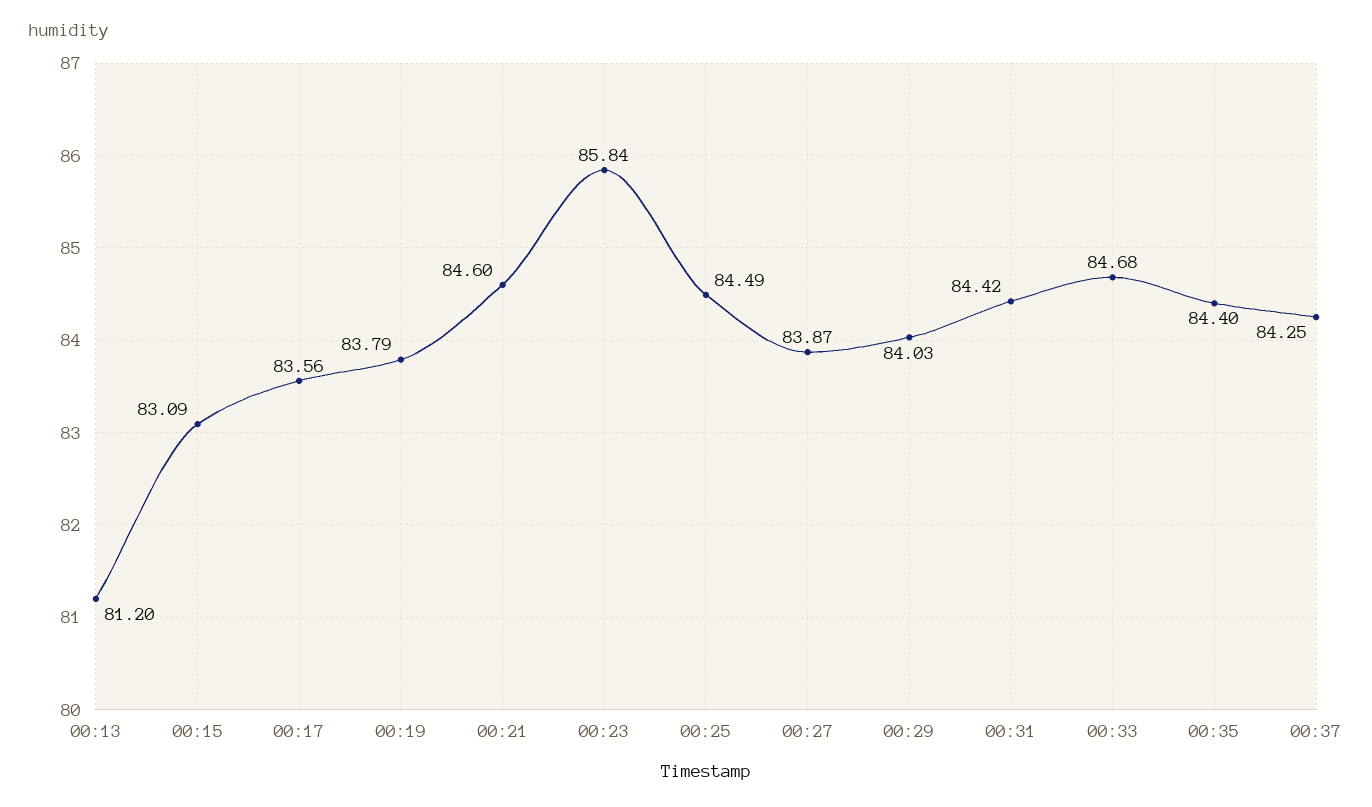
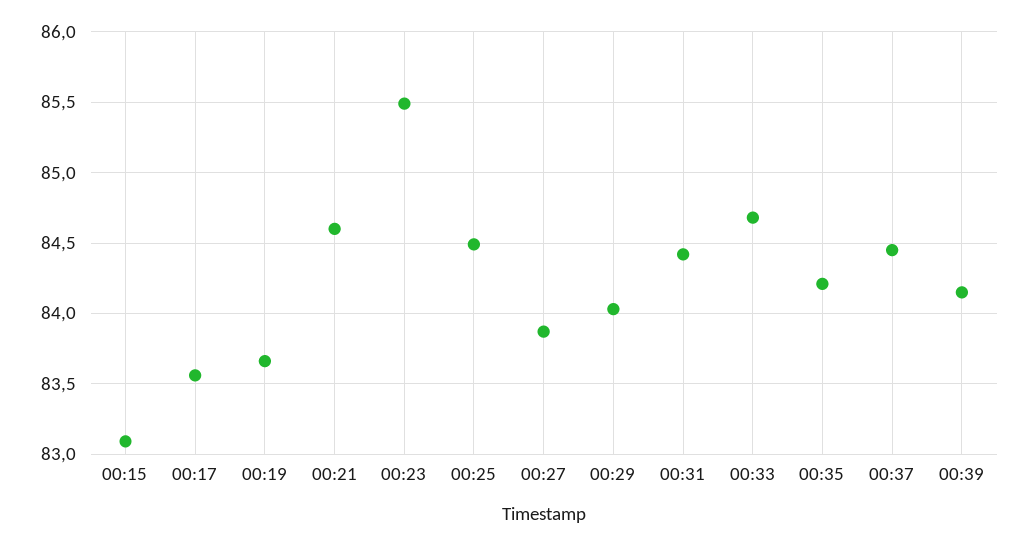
00:13: 81.2 -> none
00:19: 83.79 -> 83.65
00:23: 85.84 -> 85.5
00:35: 84.4 -> 84.2
00:37: 84.25 -> 84.45
00:39: none -> 84.15

